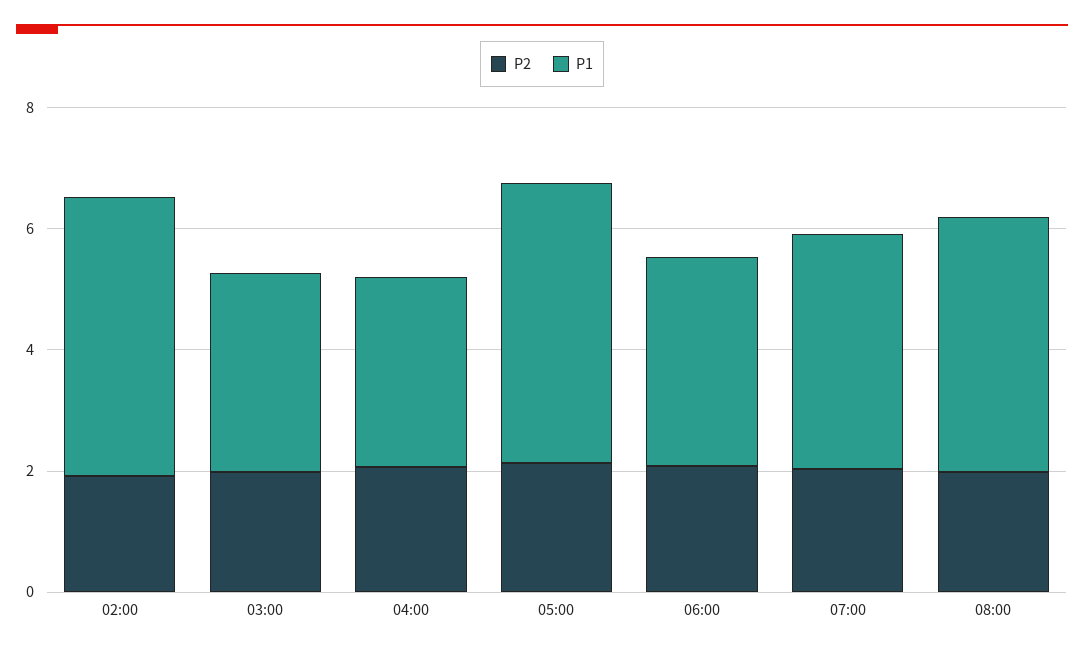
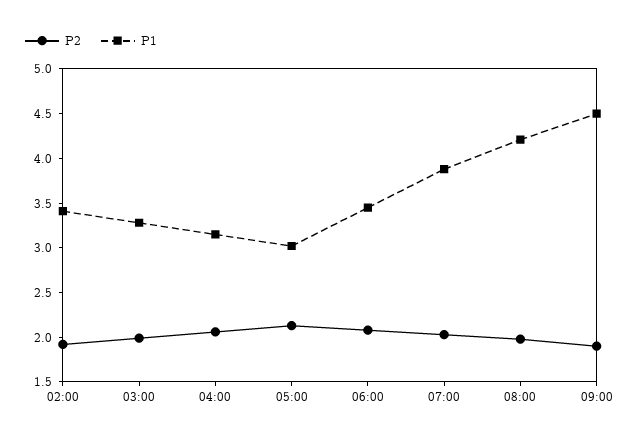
P1, 02:00: 4.5 -> 3.4
P1, 05:00: 4.5 -> 3
P2, 09:00: none -> 1.9
P1, 09:00: none -> 4.5

